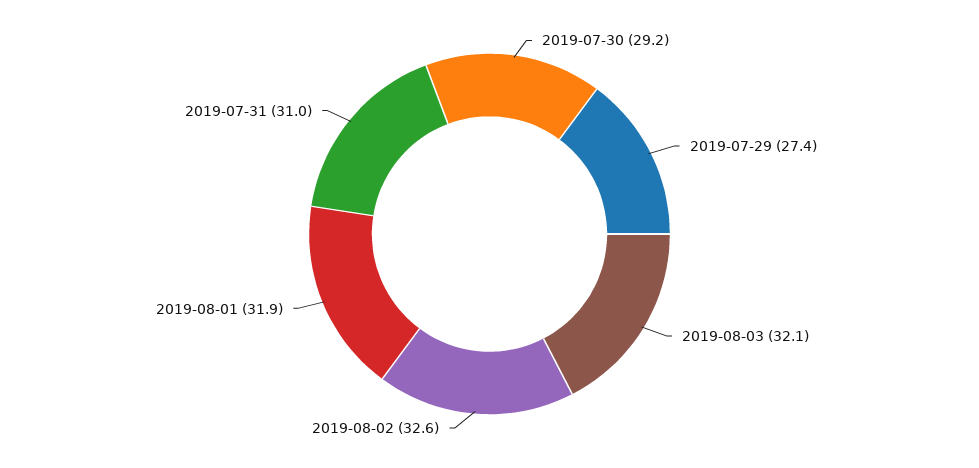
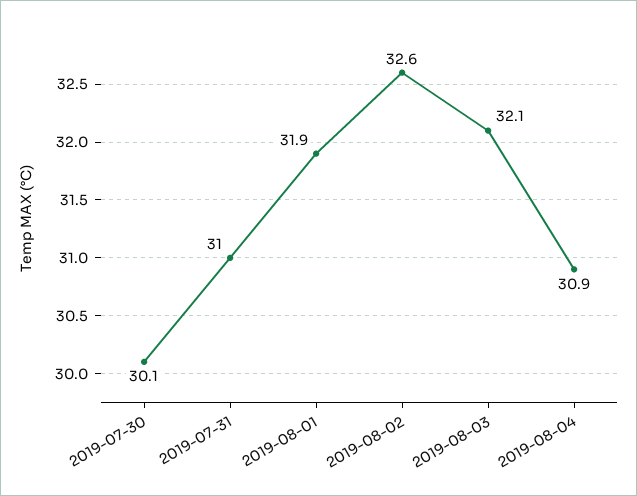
2019-07-30: 29.2 -> 30.1
2019-07-29: 27.4 -> none
2019-08-04: none -> 30.9

